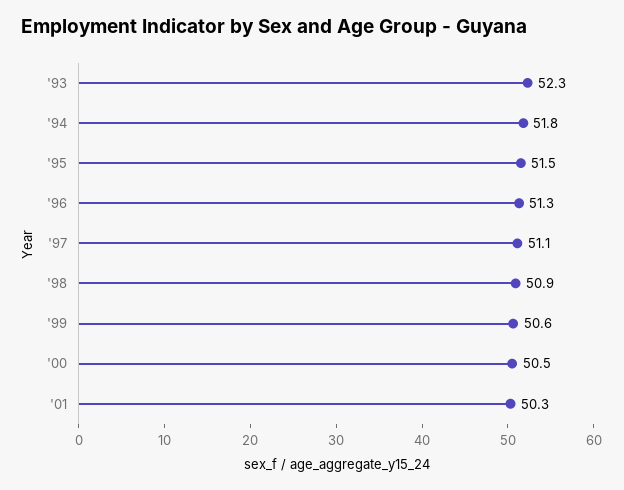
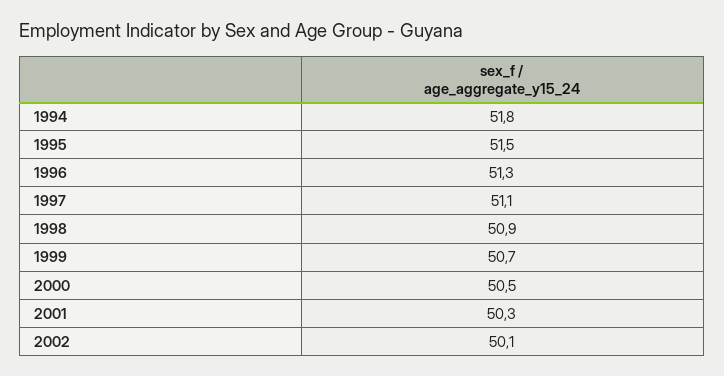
'93: 52.3 -> none
'99: 50.6 -> 50.7
2002: none -> 50.1

